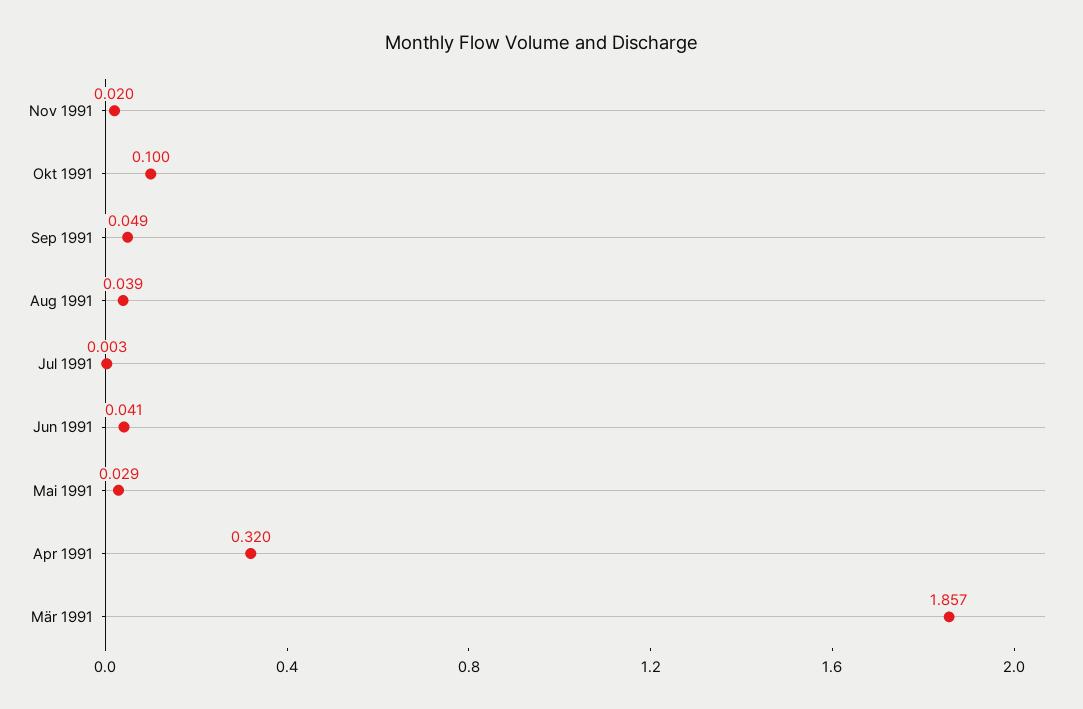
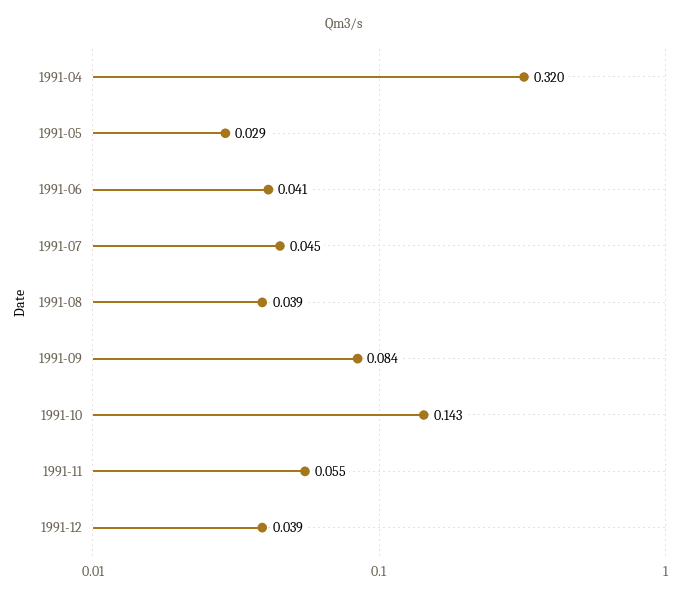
Nov 1991: 0.02 -> 0.055
Okt 1991: 0.1 -> 0.143
Sep 1991: 0.049 -> 0.084
Jul 1991: 0.003 -> 0.045
Mär 1991: 1.857 -> none
1991-12: none -> 0.039

